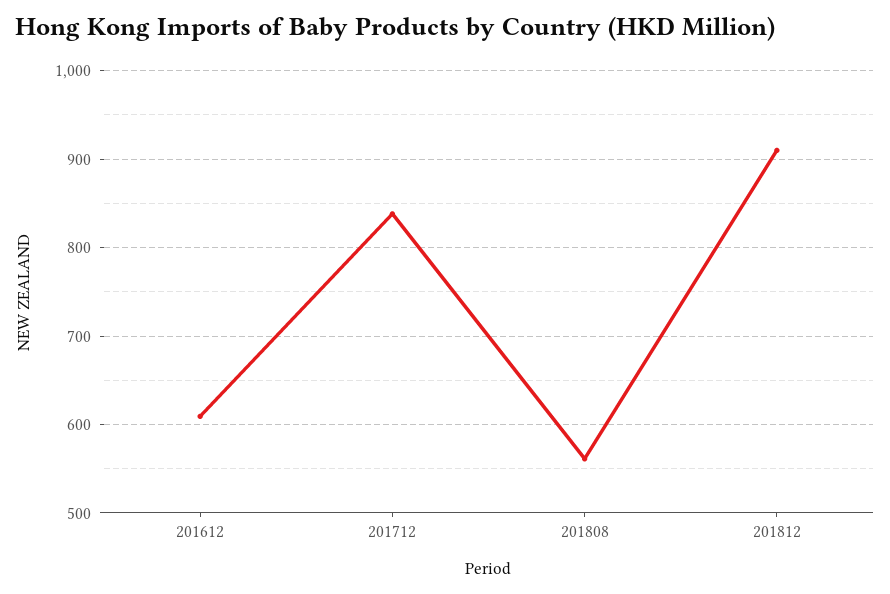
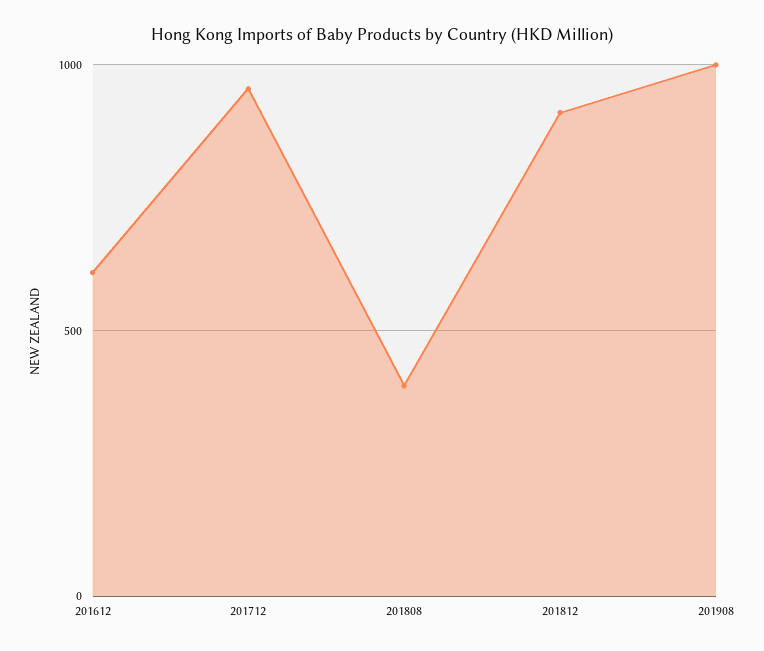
201712: 840 -> 950
201808: 560 -> 400
201908: none -> 1000

